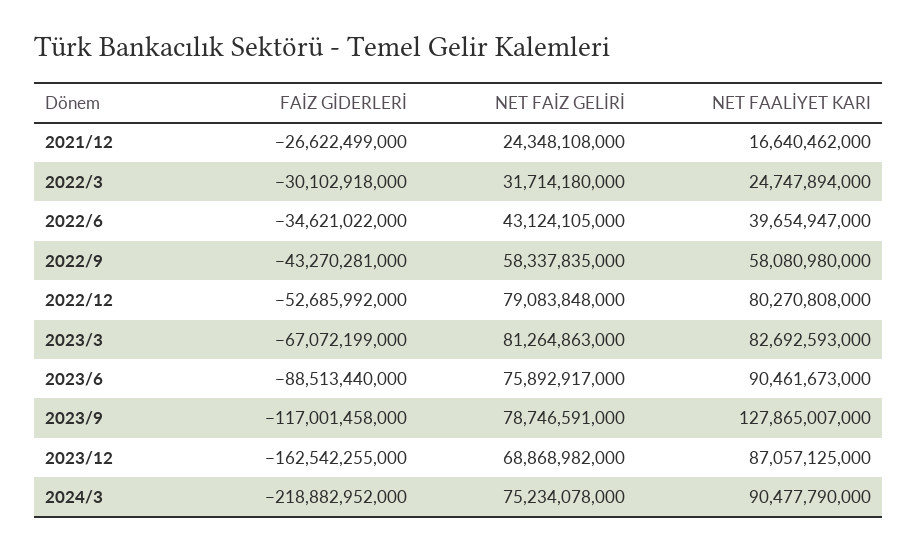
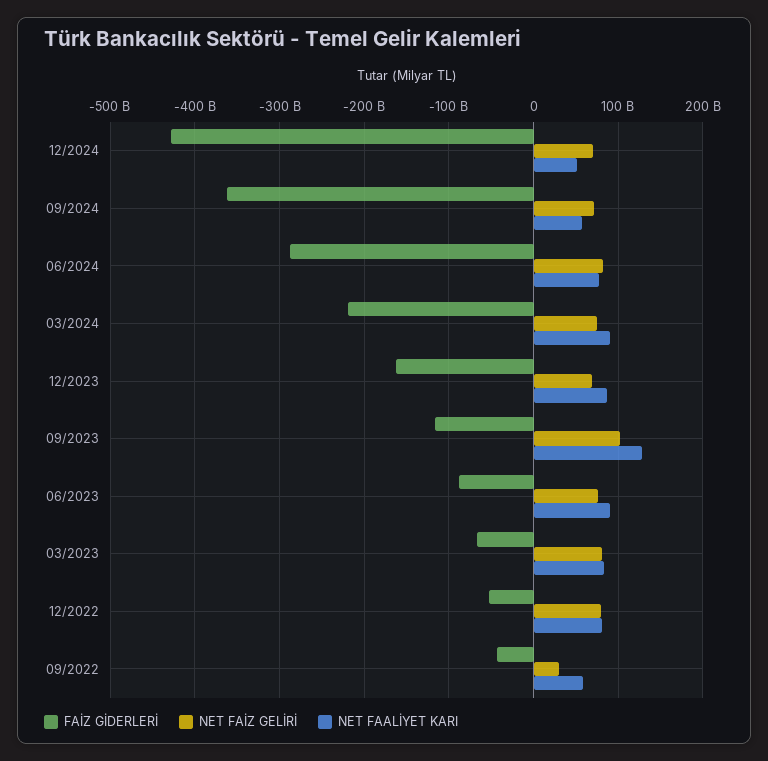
FAİZ GİDERLERİ, 2021/12: -26622499000 -> none
NET FAİZ GELİRİ, 2021/12: 24348108000 -> none
NET FAALİYET KARI, 2021/12: 16640462000 -> none
FAİZ GİDERLERİ, 2022/3: -30102918000 -> none
NET FAİZ GELİRİ, 2022/3: 31714180000 -> none
NET FAALİYET KARI, 2022/3: 24747894000 -> none
FAİZ GİDERLERİ, 2022/6: -34621022000 -> none
NET FAİZ GELİRİ, 2022/6: 43124105000 -> none
NET FAALİYET KARI, 2022/6: 39654947000 -> none
NET FAİZ GELİRİ, 2022/9: 58337835000 -> 30000000000
NET FAİZ GELİRİ, 2023/9: 78746591000 -> 100000000000
FAİZ GİDERLERİ, 12/2024: none -> -430000000000
NET FAİZ GELİRİ, 12/2024: none -> 70000000000
NET FAALİYET KARI, 12/2024: none -> 50000000000
FAİZ GİDERLERİ, 09/2024: none -> -360000000000
NET FAİZ GELİRİ, 09/2024: none -> 70000000000
NET FAALİYET KARI, 09/2024: none -> 60000000000
FAİZ GİDERLERİ, 06/2024: none -> -290000000000
NET FAİZ GELİRİ, 06/2024: none -> 80000000000
NET FAALİYET KARI, 06/2024: none -> 80000000000

